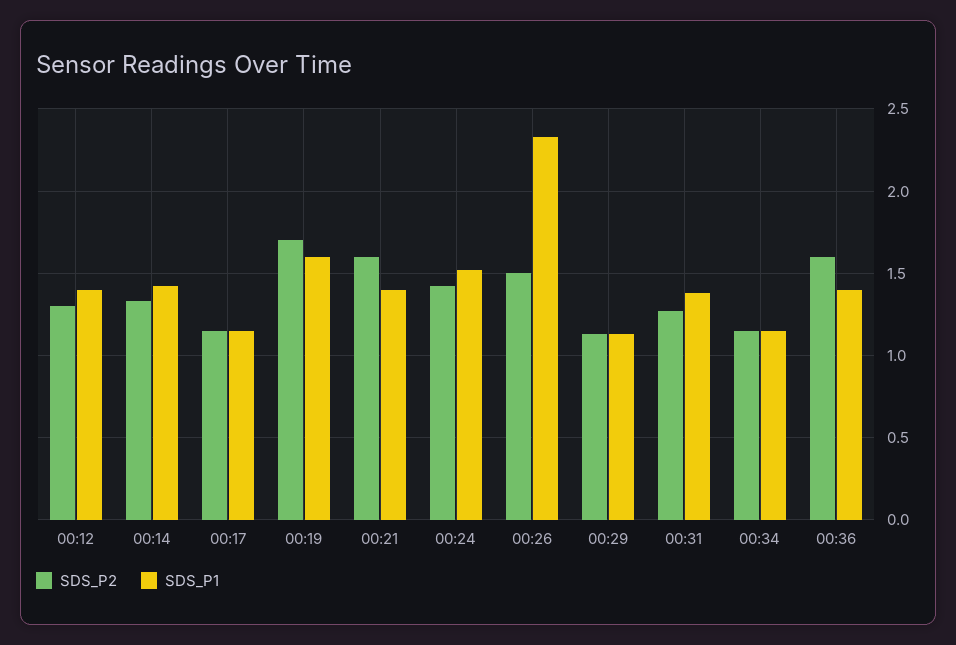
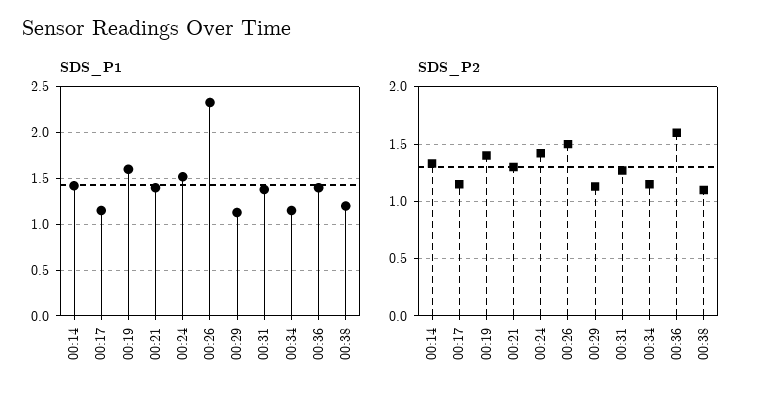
SDS_P2, 00:12: 1.3 -> none
SDS_P1, 00:12: 1.4 -> none
SDS_P2, 00:19: 1.7 -> 1.4
SDS_P2, 00:21: 1.6 -> 1.3
SDS_P1, 00:38: none -> 1.2
SDS_P2, 00:38: none -> 1.1

